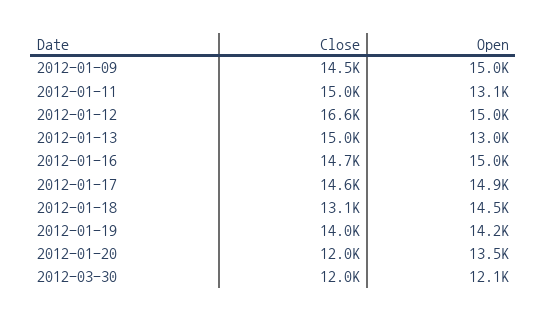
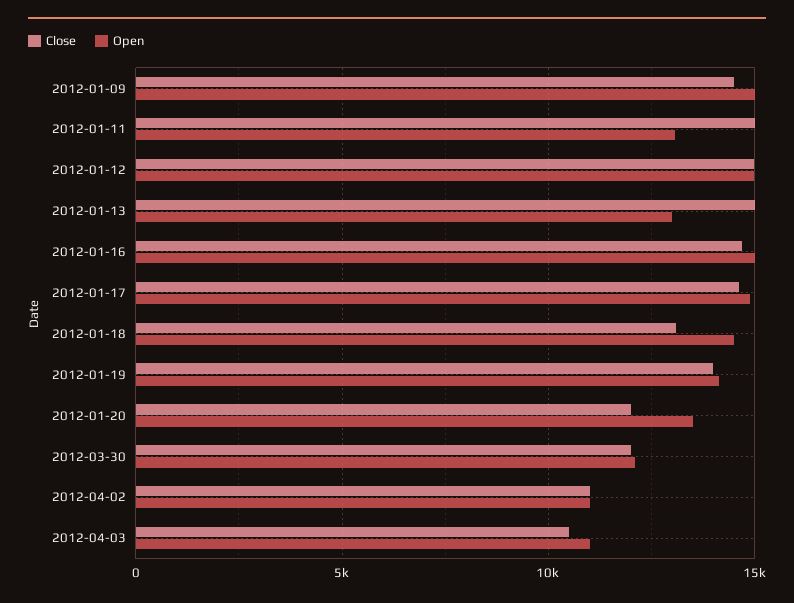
Close, 2012-01-12: 16600 -> 15000
Close, 2012-04-02: none -> 11000
Open, 2012-04-02: none -> 11000
Close, 2012-04-03: none -> 10500
Open, 2012-04-03: none -> 11000

